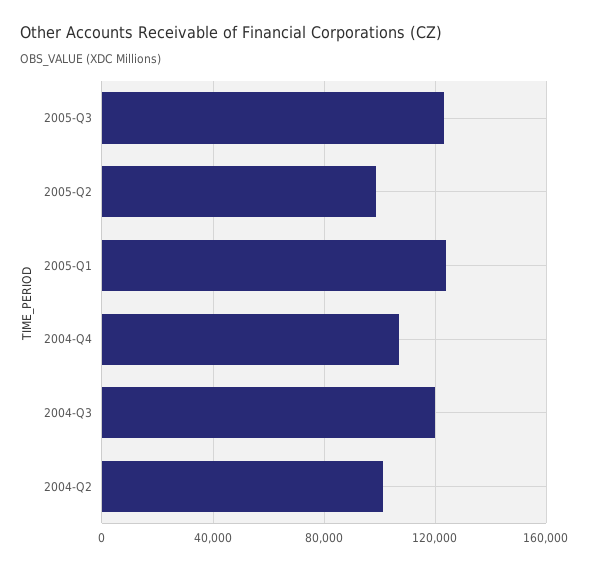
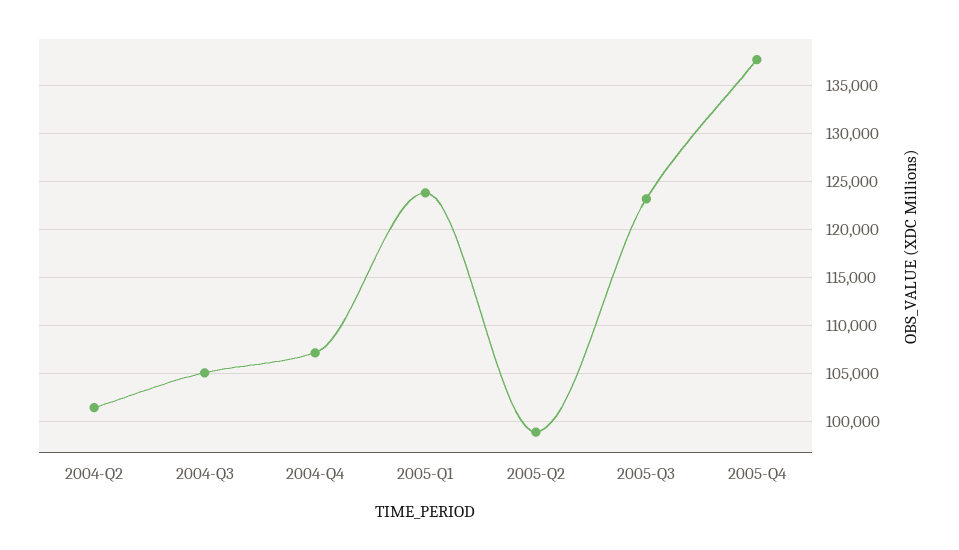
2004-Q3: 120000 -> 105000
2005-Q4: none -> 138000

